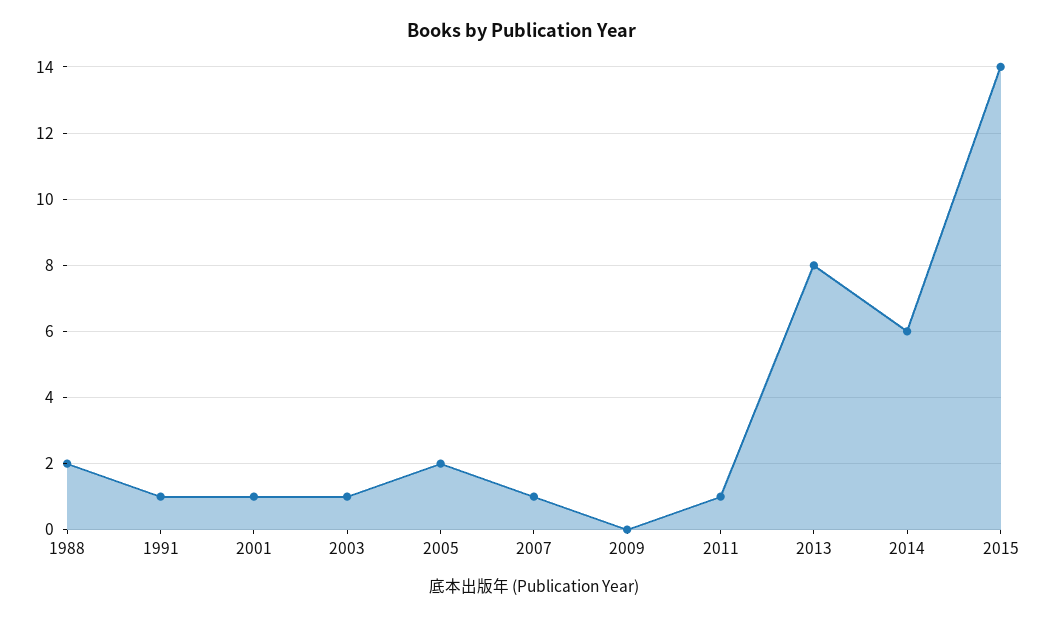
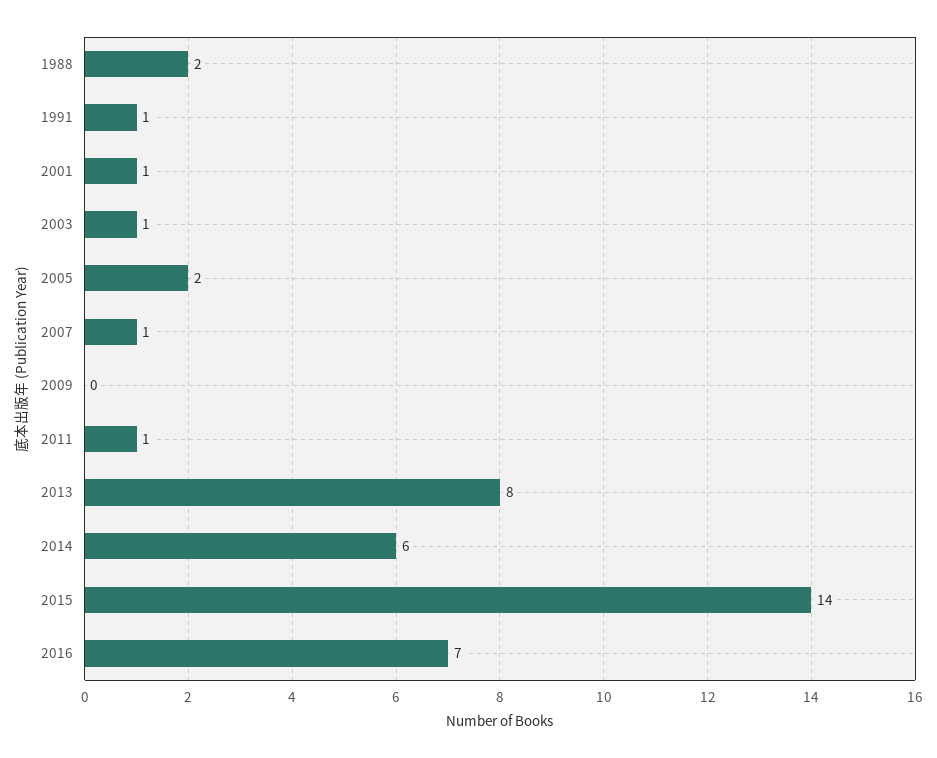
2016: none -> 7

